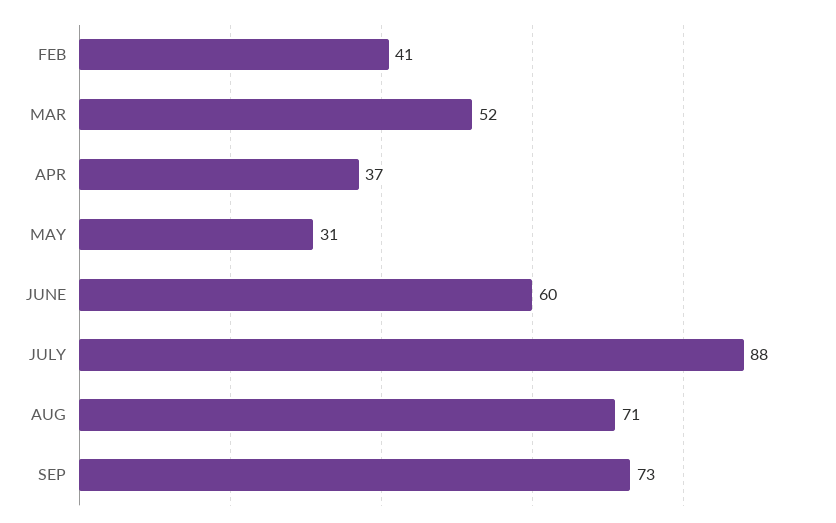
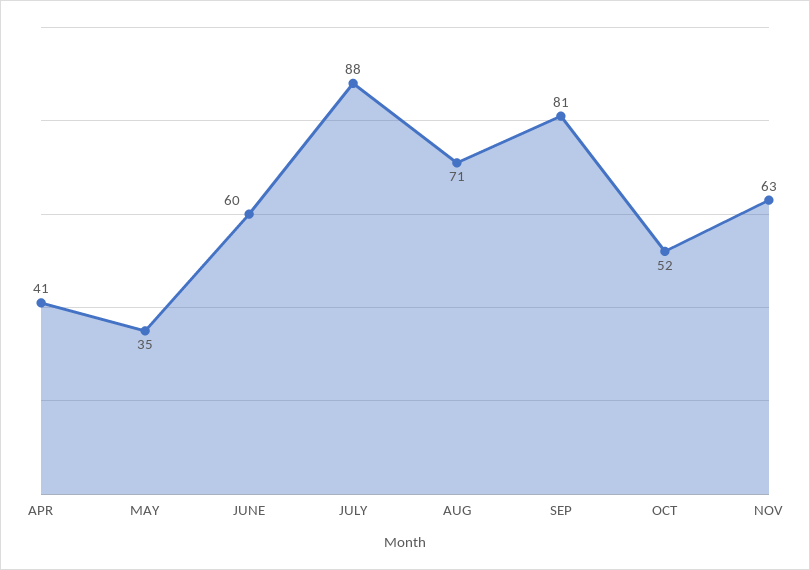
FEB: 41 -> none
MAR: 52 -> none
APR: 37 -> 41
MAY: 31 -> 35
SEP: 73 -> 81
OCT: none -> 52
NOV: none -> 63

